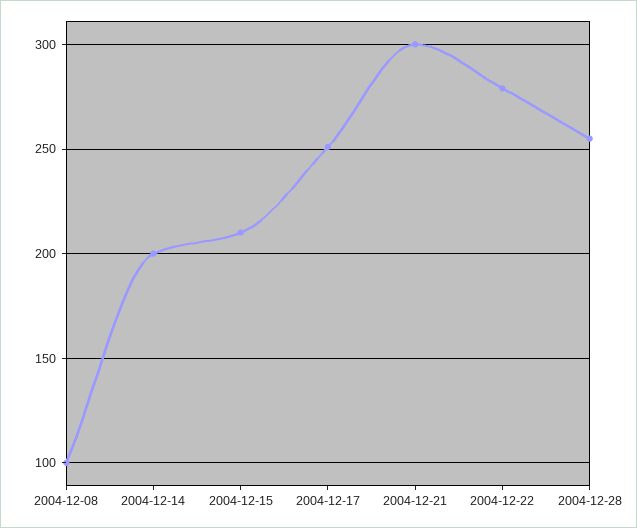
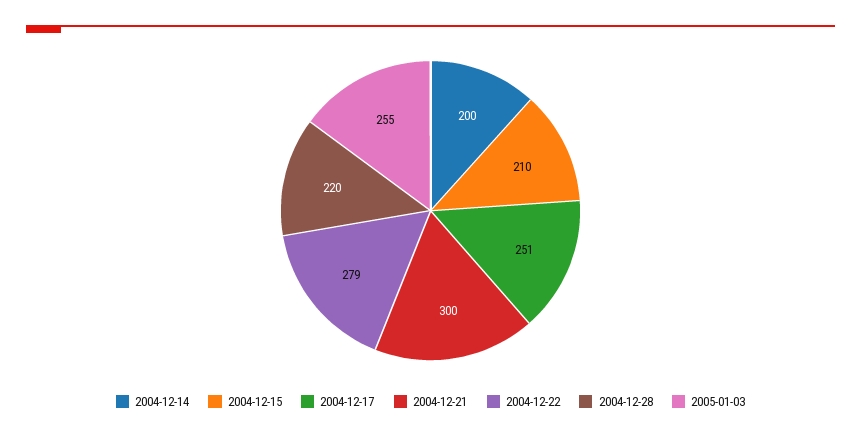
2004-12-08: 100 -> none
2004-12-28: 255 -> 220
2005-01-03: none -> 255

